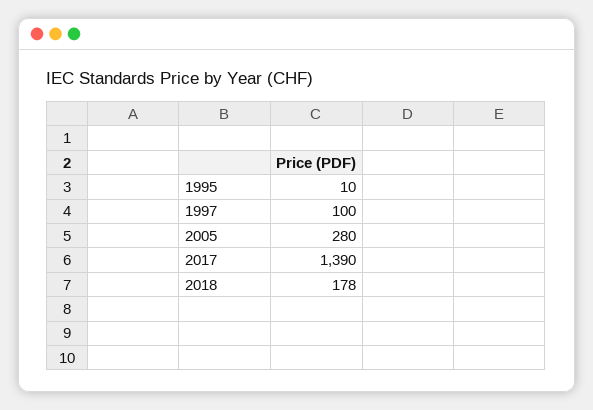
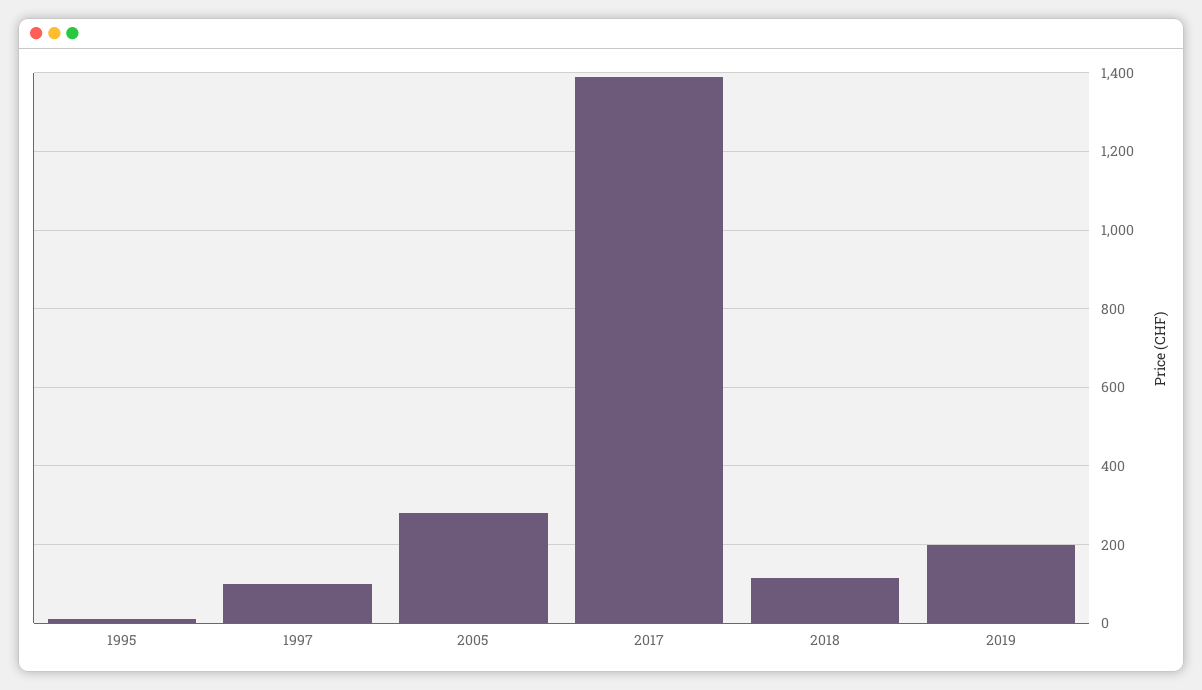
2018: 178 -> 120
2019: none -> 200

